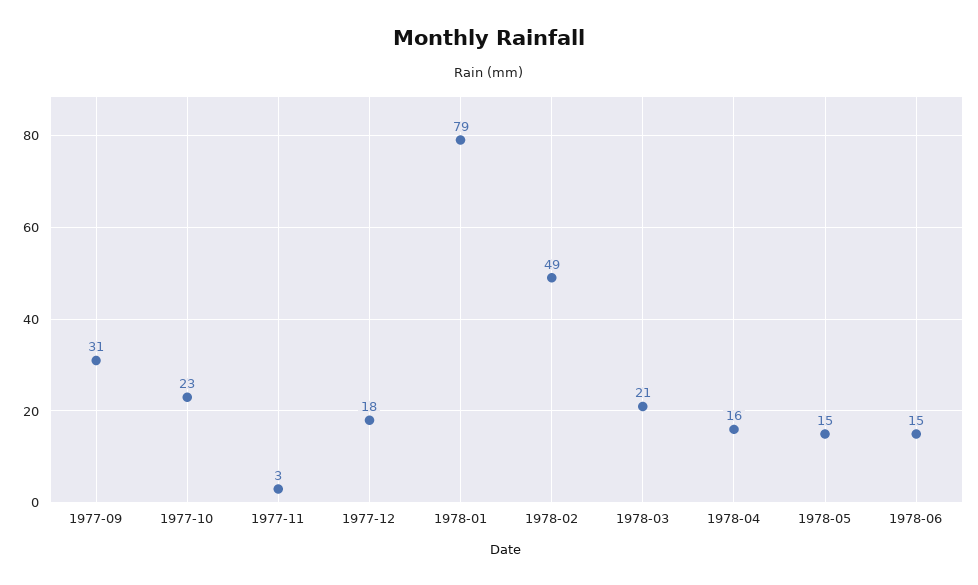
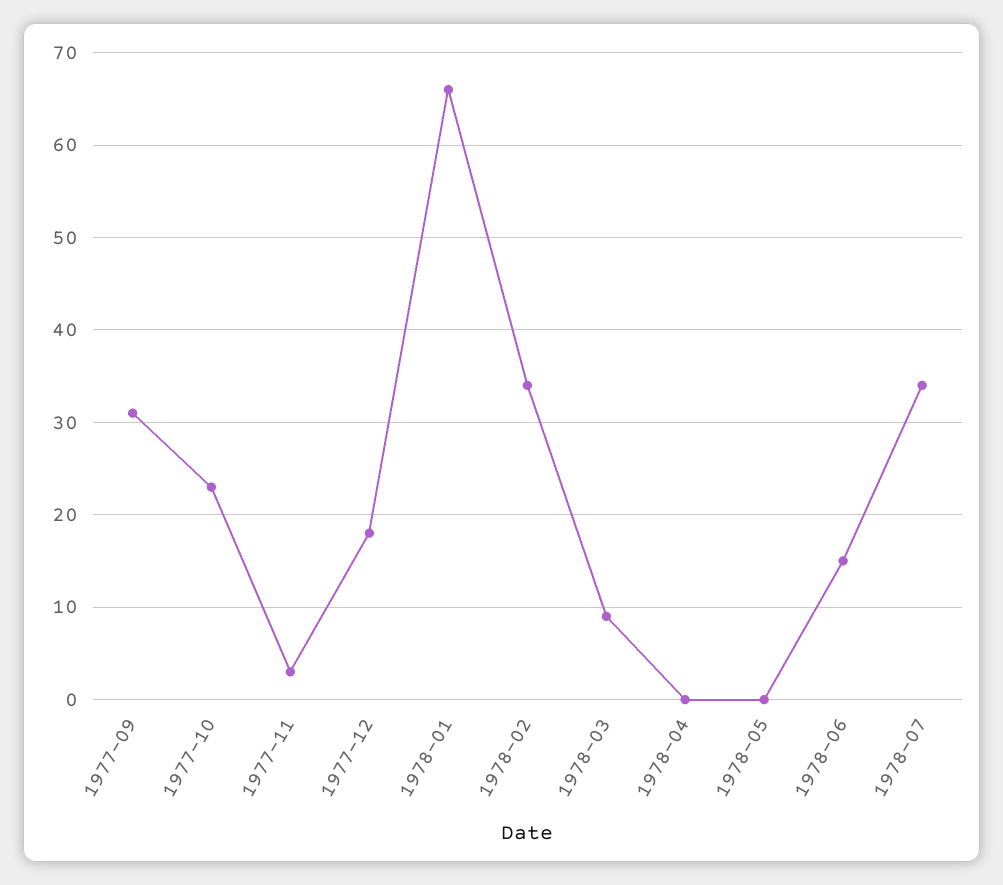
1978-01: 79 -> 66
1978-02: 49 -> 34
1978-03: 21 -> 9
1978-04: 16 -> 0
1978-05: 15 -> 0
1978-07: none -> 34

